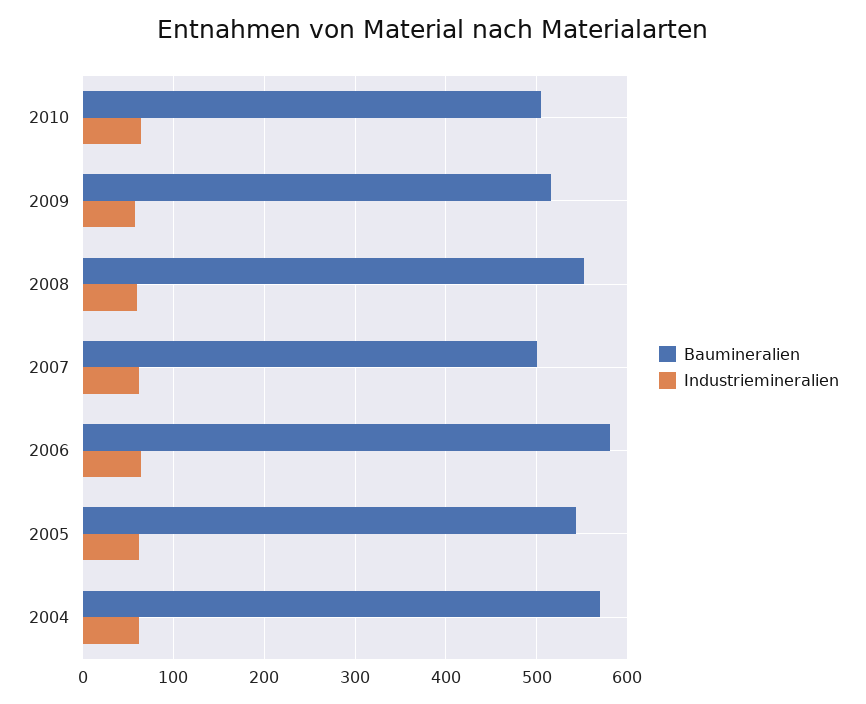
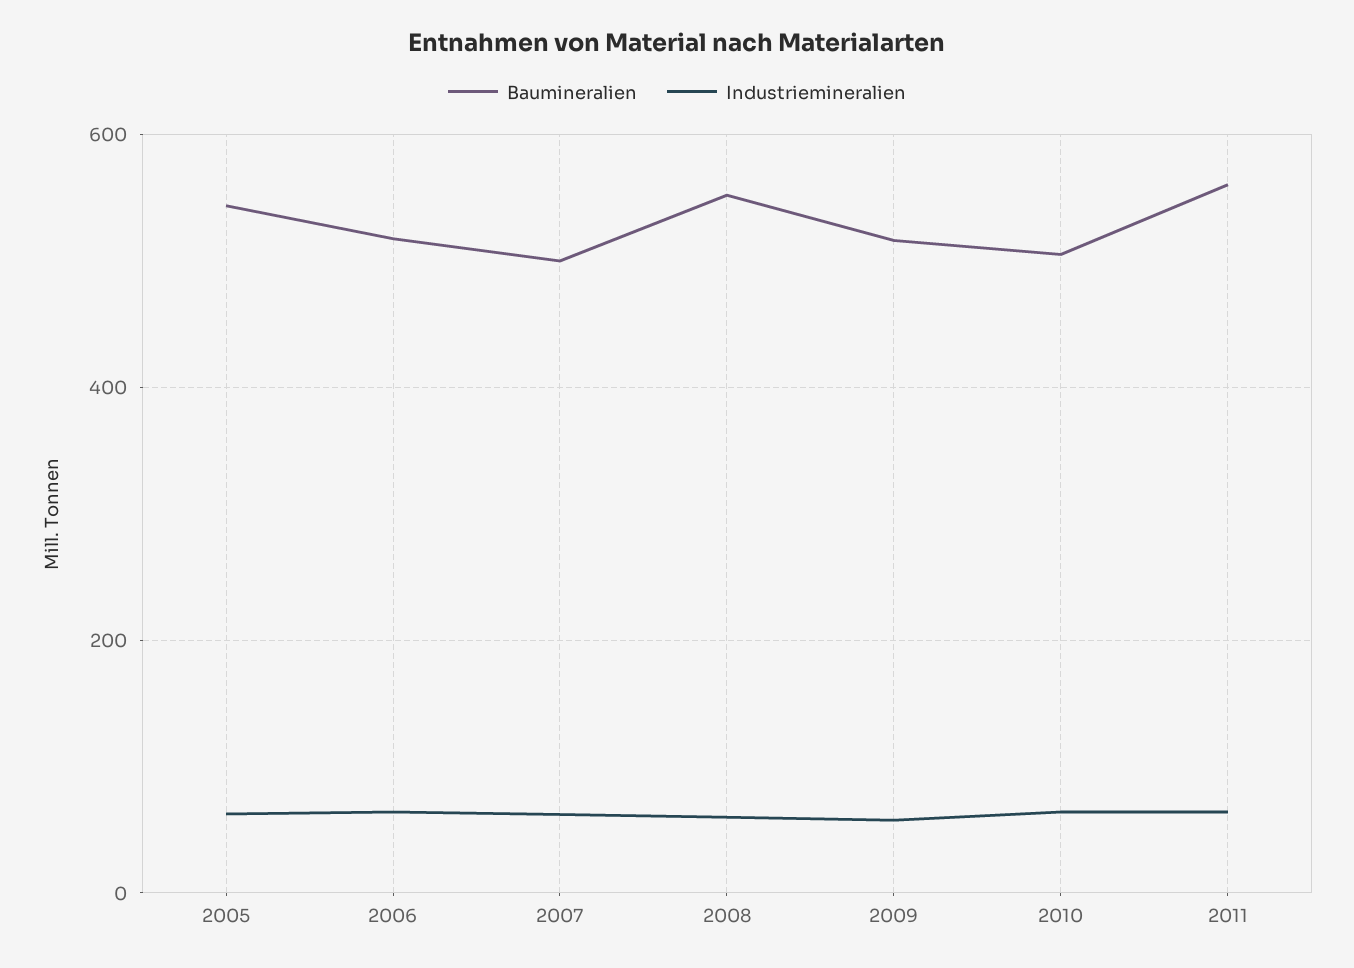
Baumineralien, 2006: 580 -> 520
Baumineralien, 2004: 570 -> none
Industriemineralien, 2004: 60 -> none
Baumineralien, 2011: none -> 560
Industriemineralien, 2011: none -> 60

